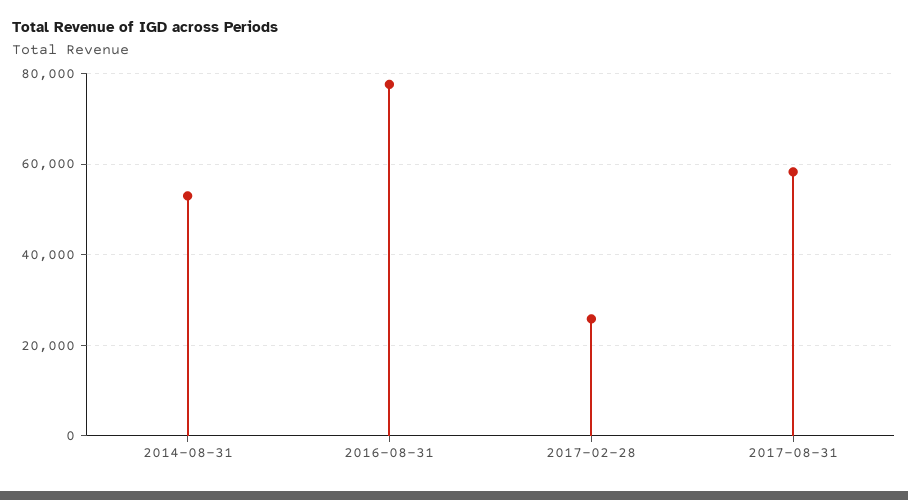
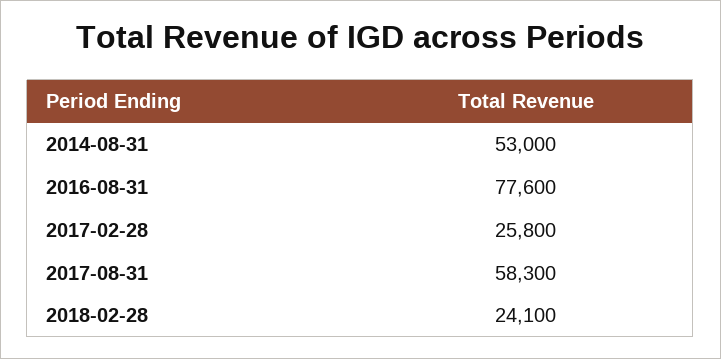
2018-02-28: none -> 24100

